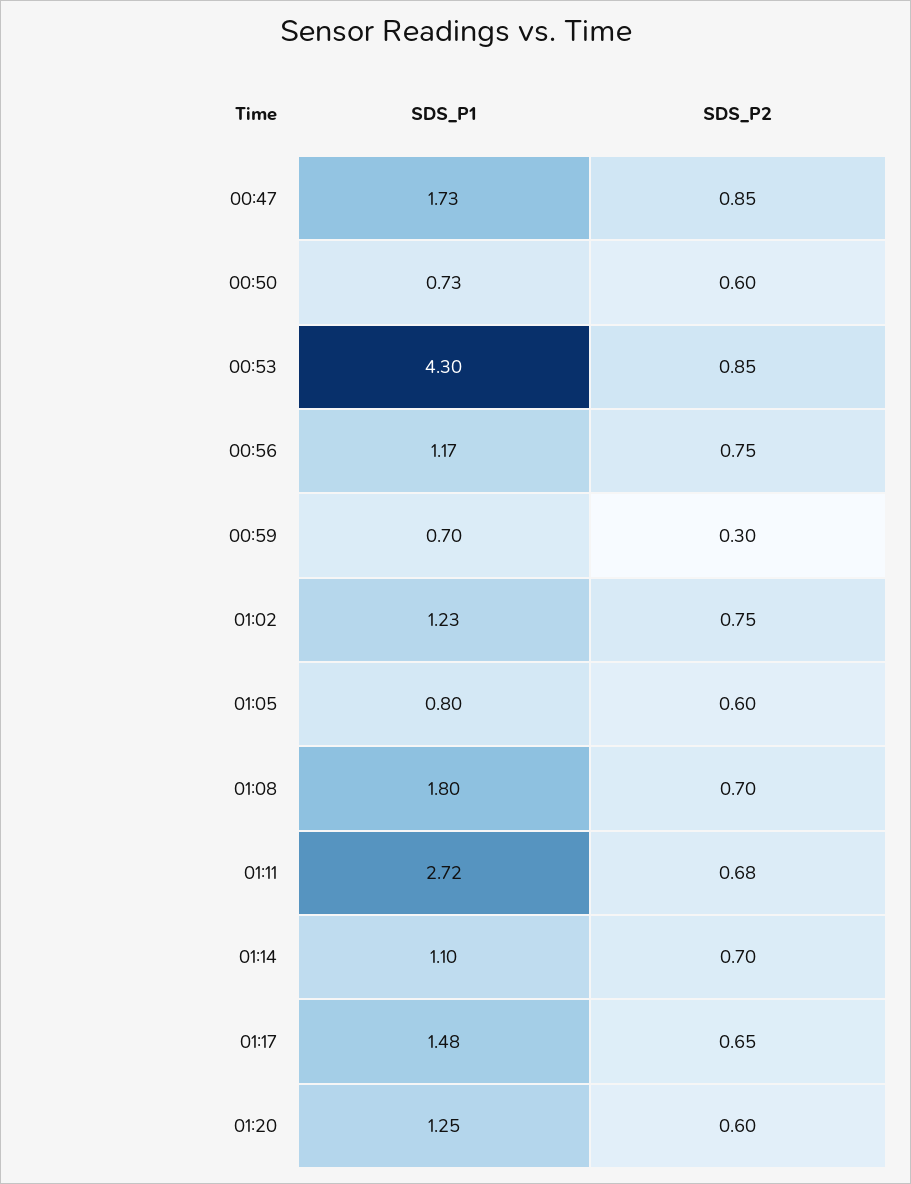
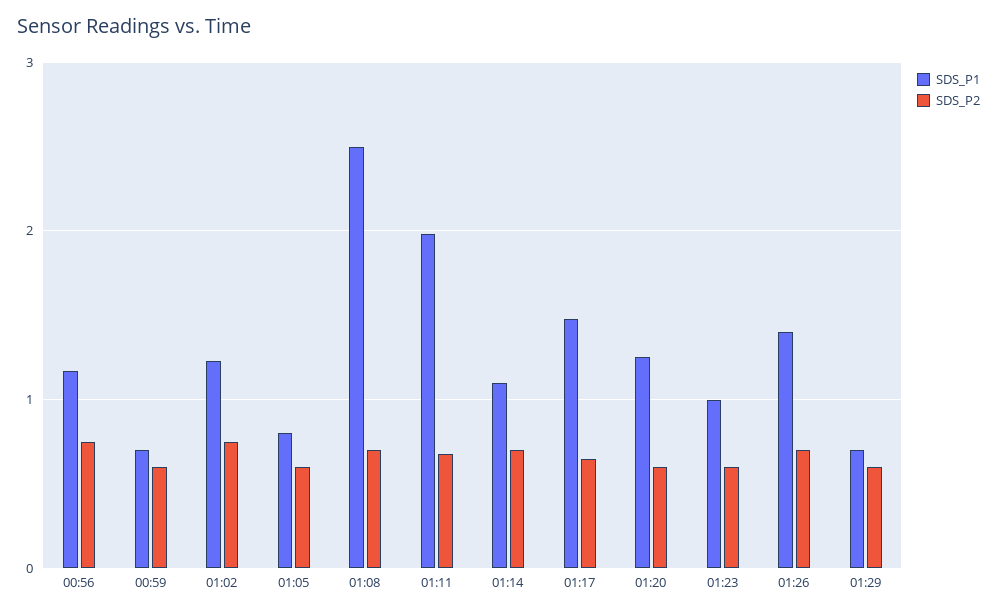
SDS_P1, 00:47: 1.73 -> none
SDS_P2, 00:47: 0.85 -> none
SDS_P1, 00:50: 0.73 -> none
SDS_P2, 00:50: 0.6 -> none
SDS_P1, 00:53: 4.3 -> none
SDS_P2, 00:53: 0.85 -> none
SDS_P2, 00:59: 0.3 -> 0.6
SDS_P1, 01:08: 1.8 -> 2.5
SDS_P1, 01:11: 2.72 -> 2
SDS_P1, 01:23: none -> 1
SDS_P2, 01:23: none -> 0.6
SDS_P1, 01:26: none -> 1.4
SDS_P2, 01:26: none -> 0.7
SDS_P1, 01:29: none -> 0.7
SDS_P2, 01:29: none -> 0.6

